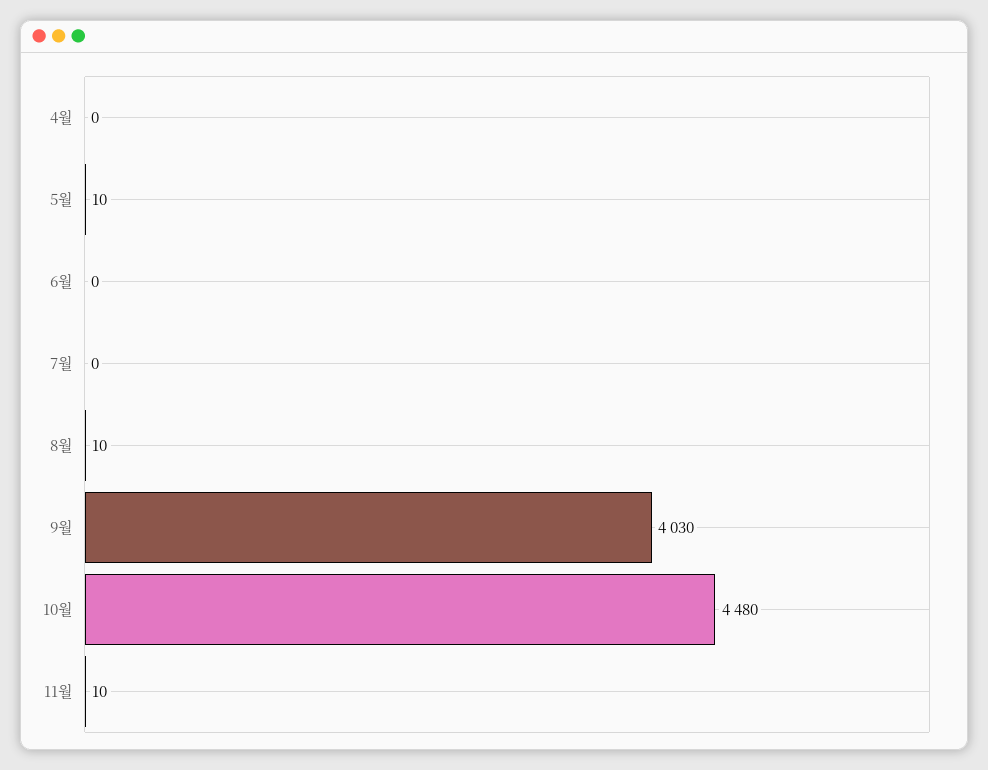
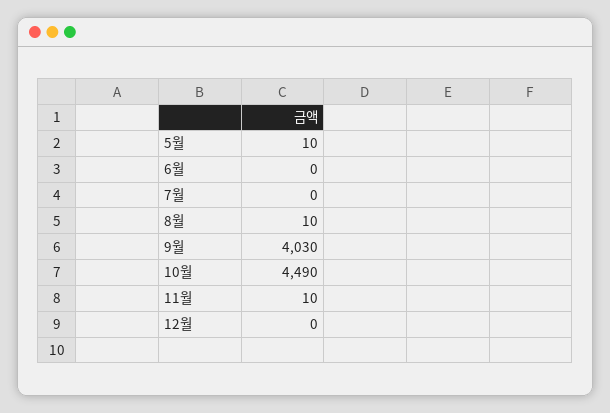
4월: 0 -> none
10월: 4480 -> 4490
12월: none -> 0

